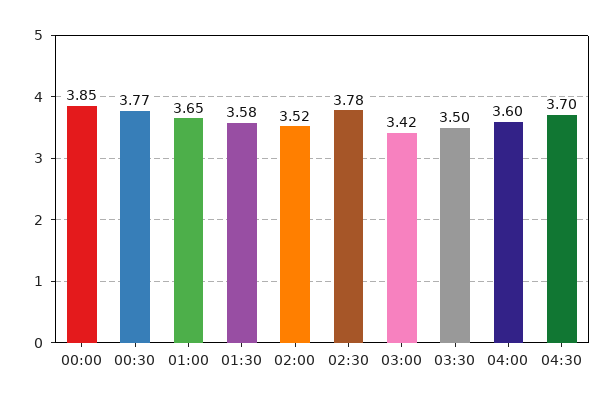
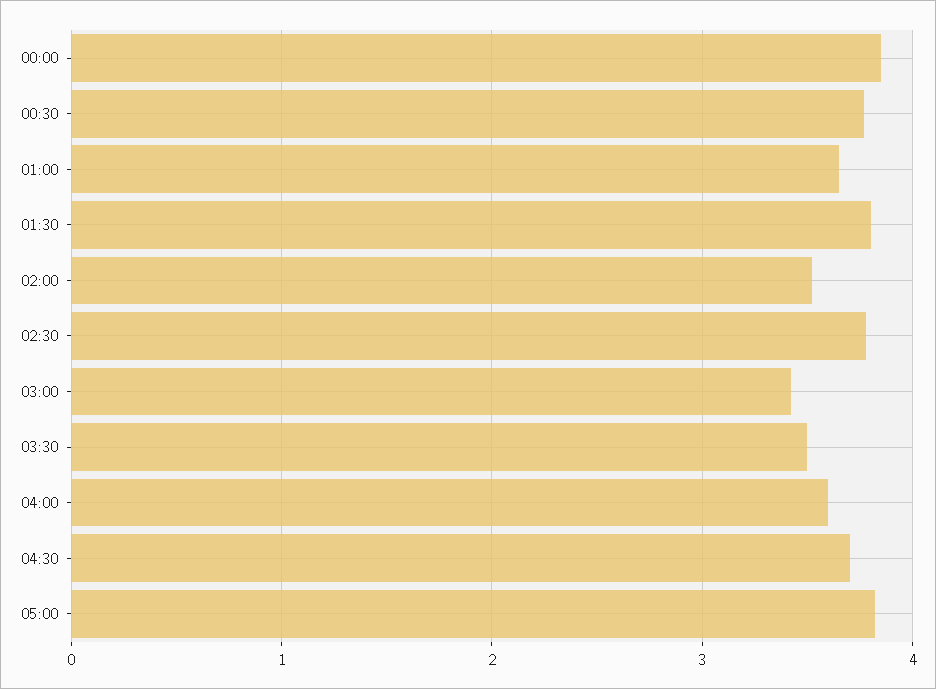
01:30: 3.58 -> 3.8
05:00: none -> 3.8

